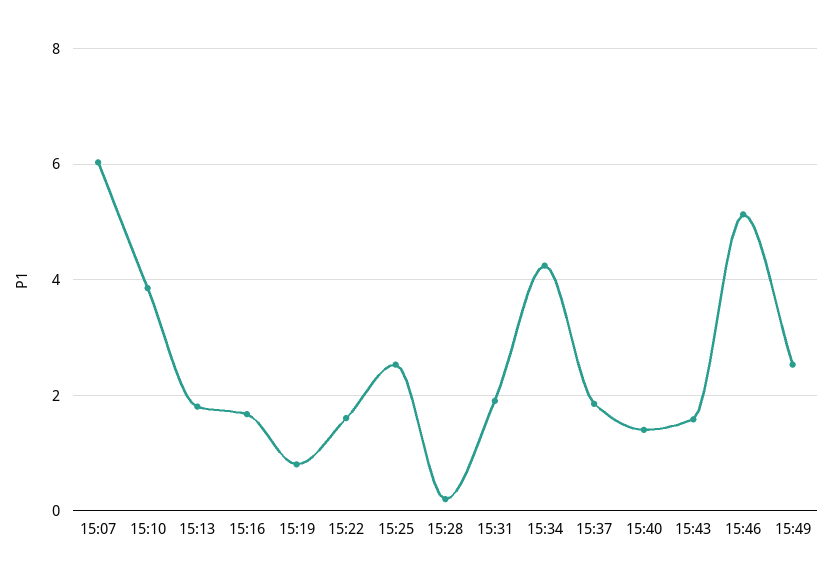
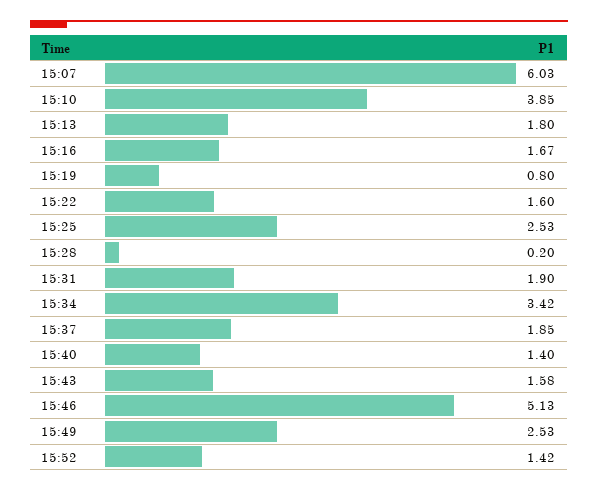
15:34: 4.2 -> 3.42
15:52: none -> 1.42

